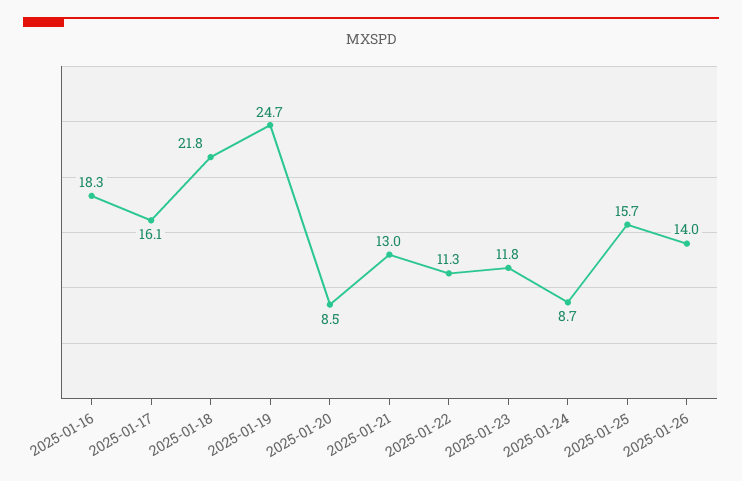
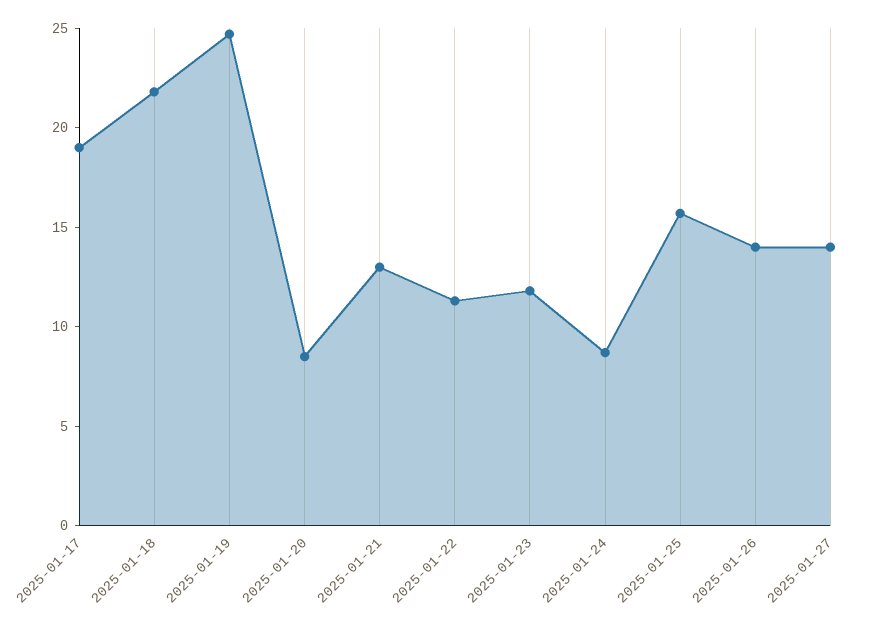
2025-01-16: 18.3 -> none
2025-01-17: 16.1 -> 19
2025-01-27: none -> 14

